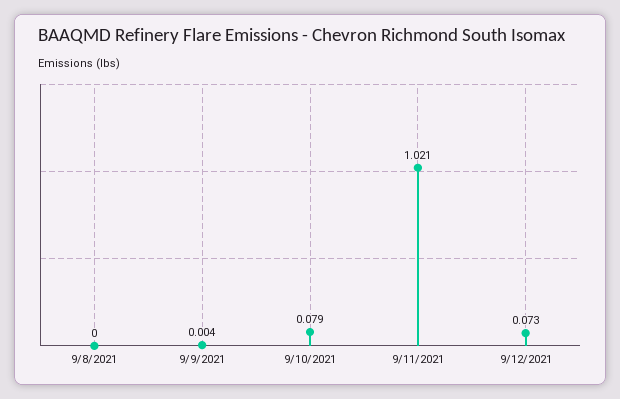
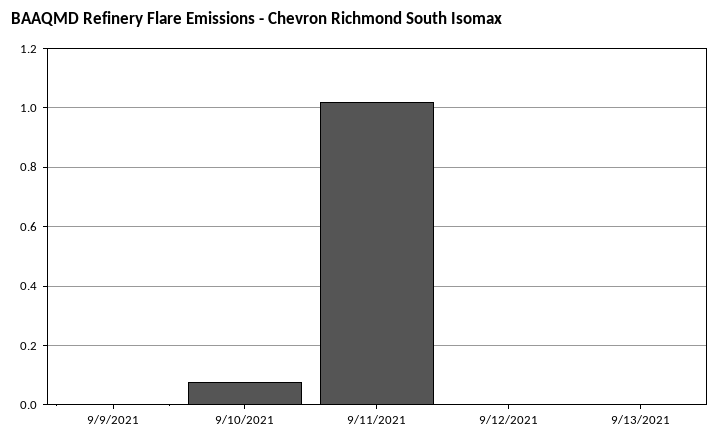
9/8/2021: 0 -> none
9/12/2021: 0.073 -> 0
9/13/2021: none -> 0

